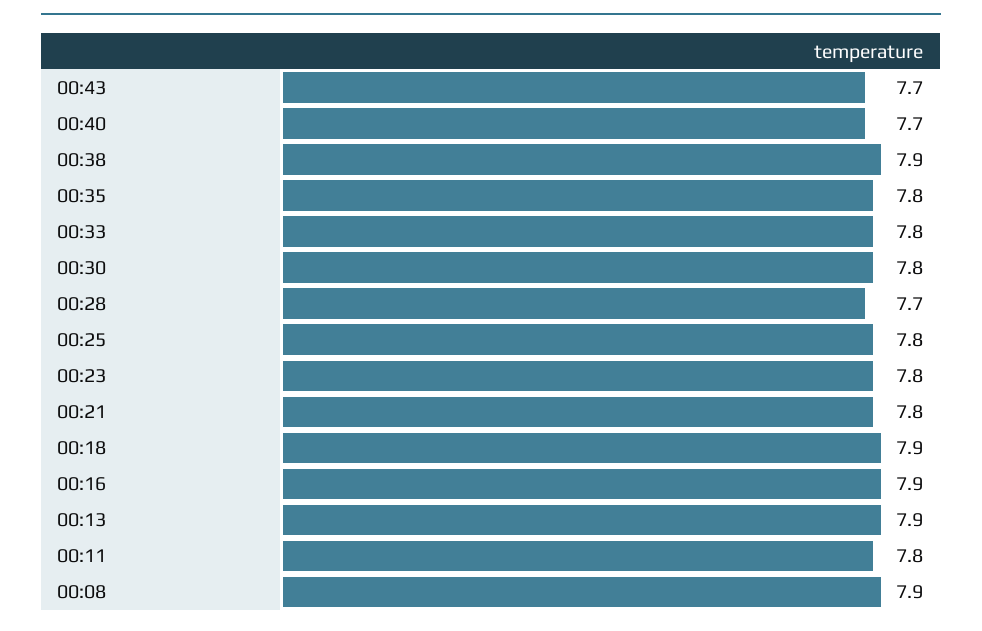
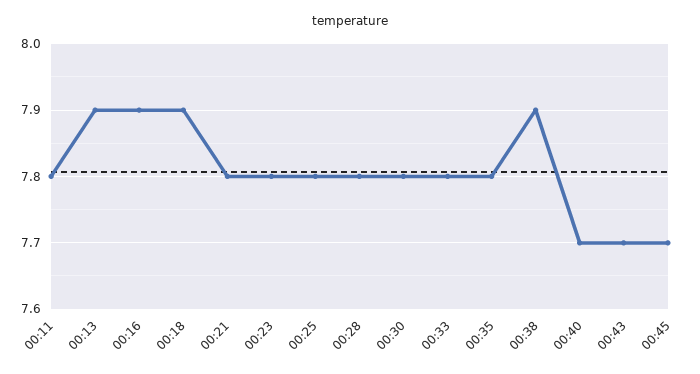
00:28: 7.7 -> 7.8
00:08: 7.9 -> none
00:45: none -> 7.7

